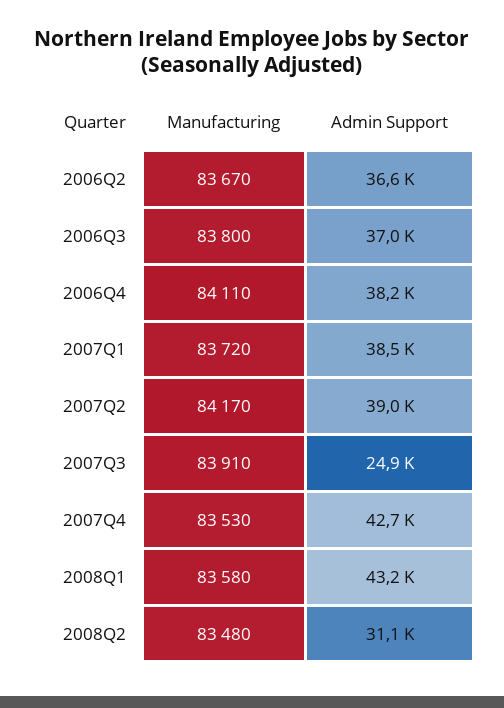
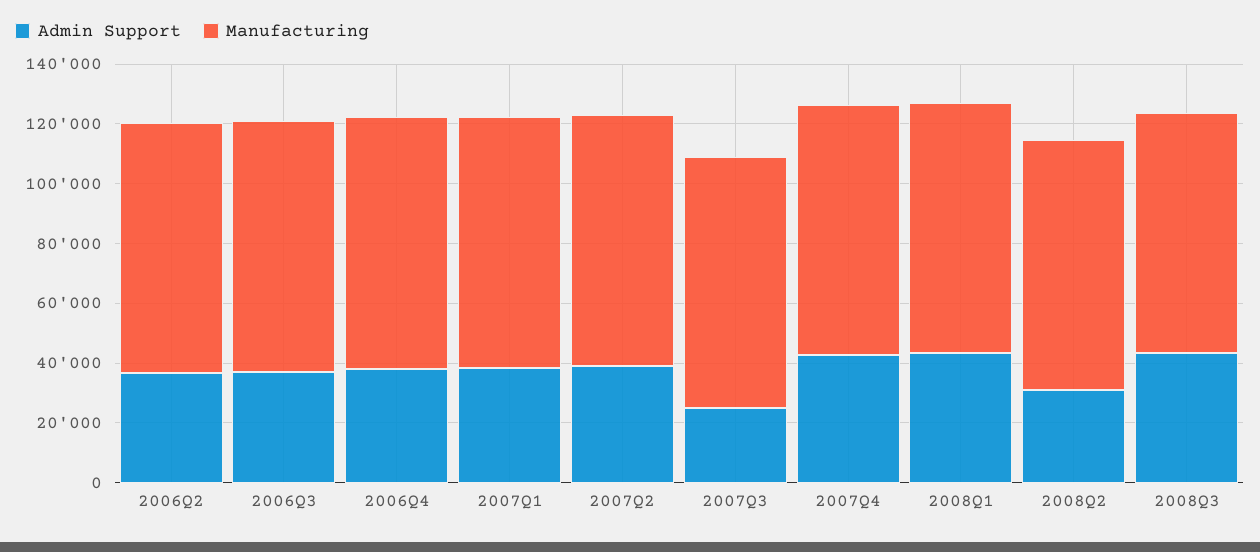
Admin Support, 2008Q3: none -> 45000
Manufacturing, 2008Q3: none -> 80000

